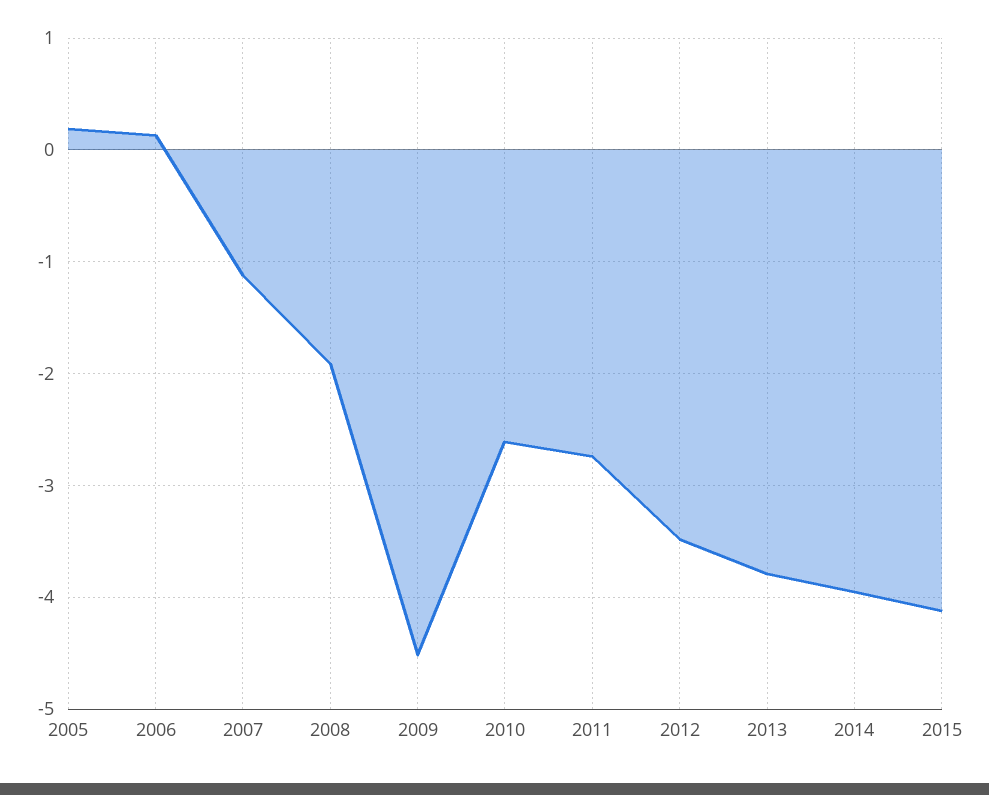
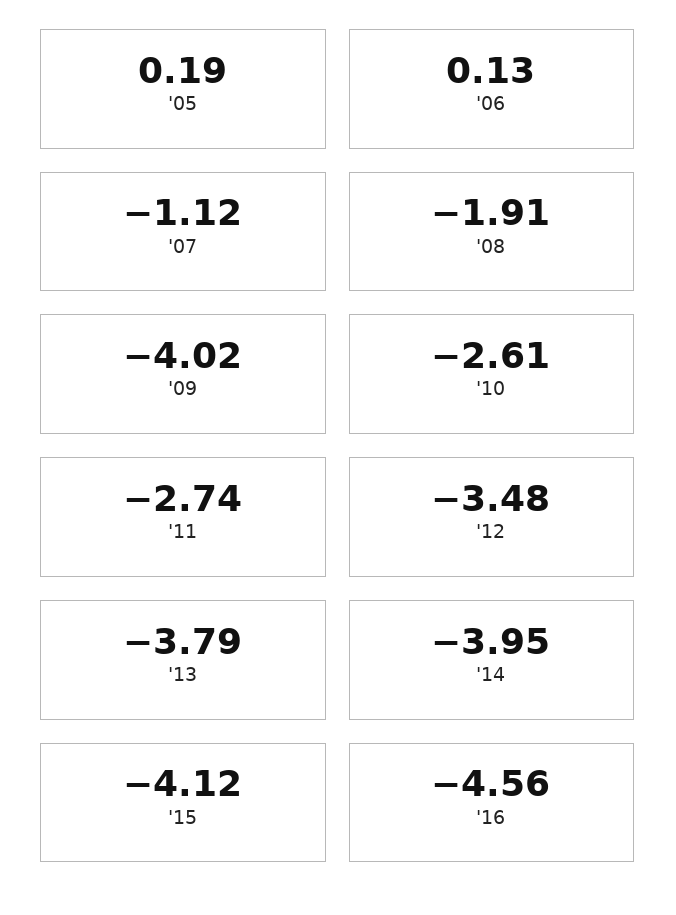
2009: -4.5 -> -4.02
'16: none -> -4.56

